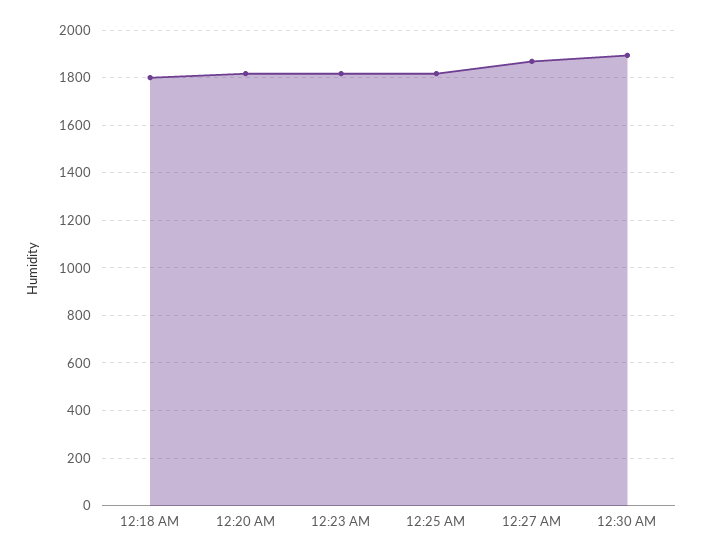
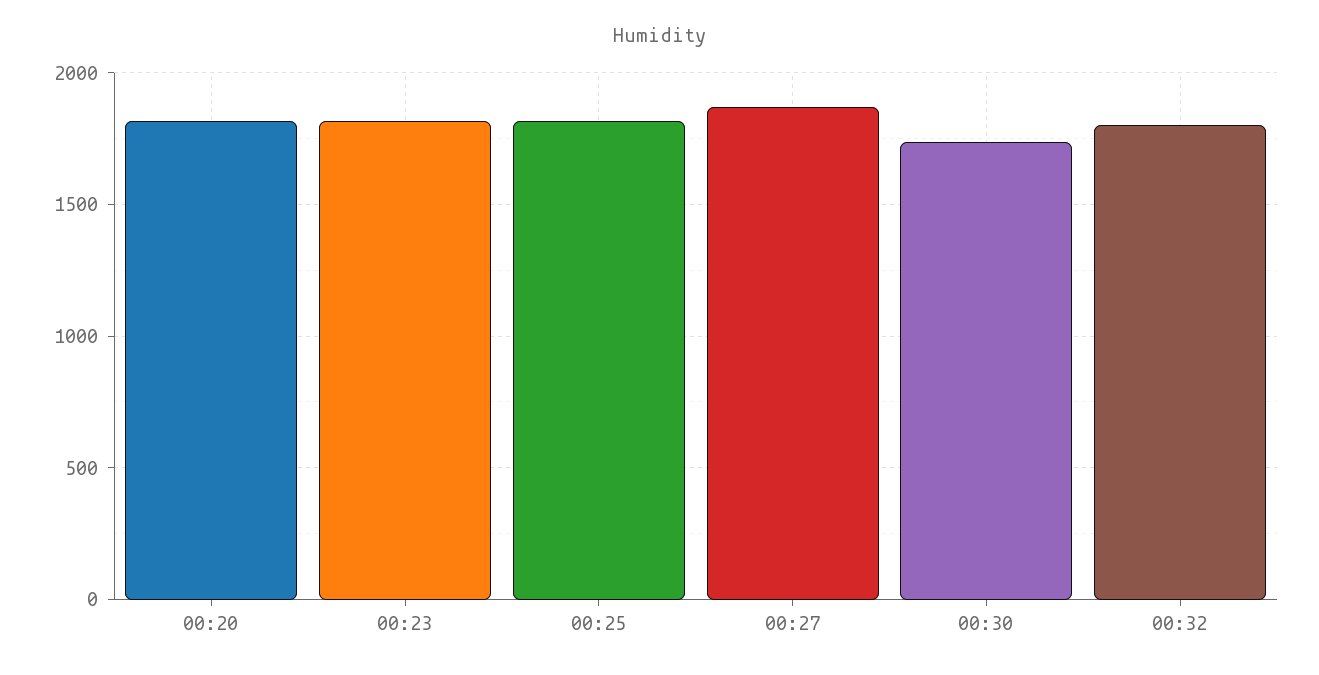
12:18 AM: 1800 -> none
12:30 AM: 1900 -> 1750
00:32: none -> 1800

